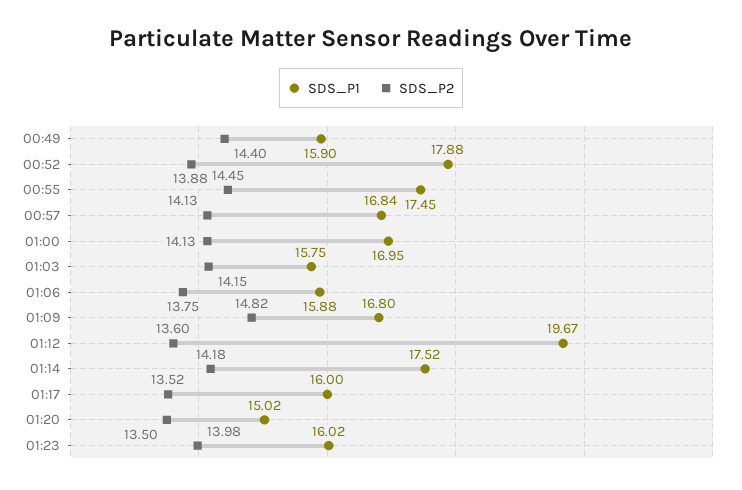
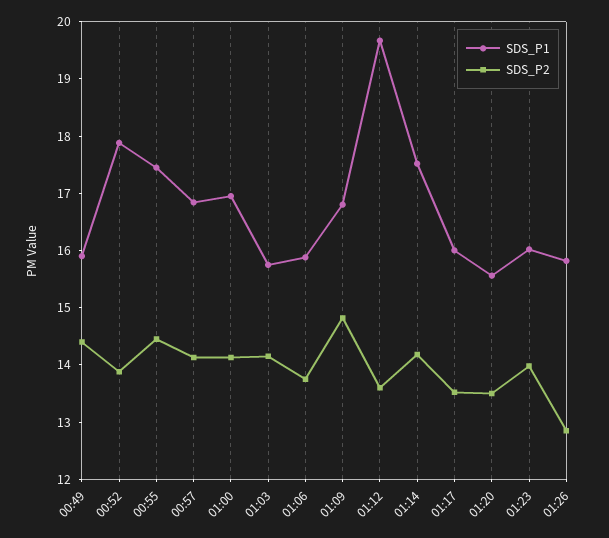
SDS_P1, 01:20: 15.02 -> 15.6
SDS_P1, 01:26: none -> 15.8
SDS_P2, 01:26: none -> 12.8

